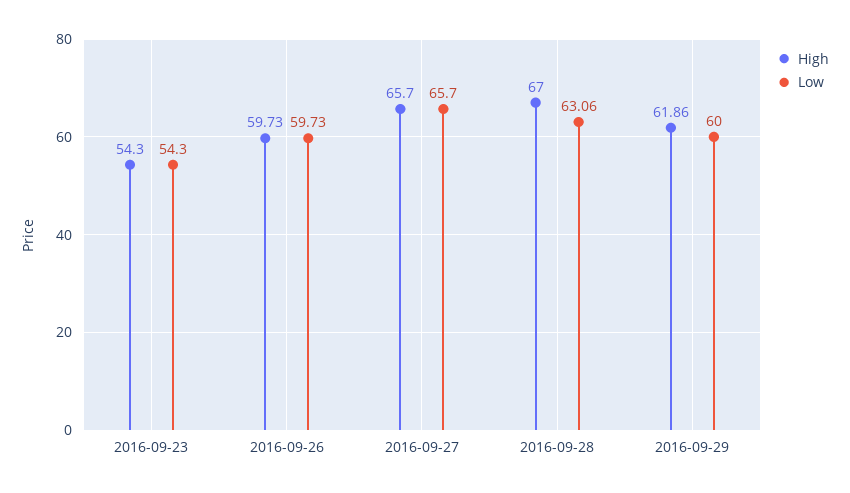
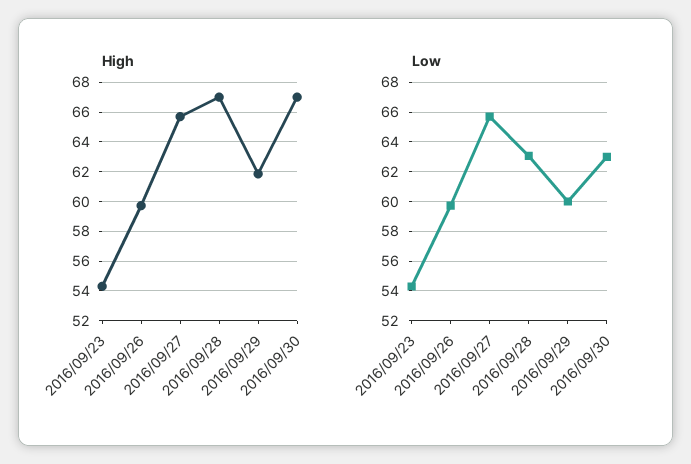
High, 2016/09/30: none -> 67
Low, 2016/09/30: none -> 63

